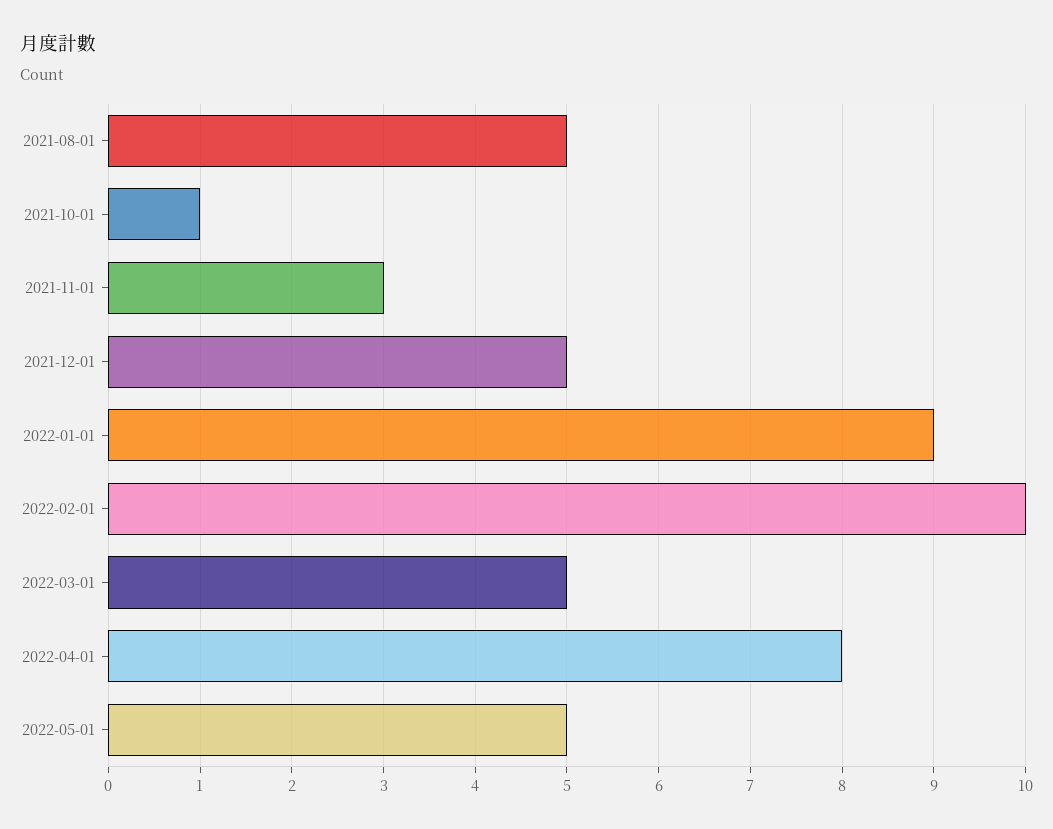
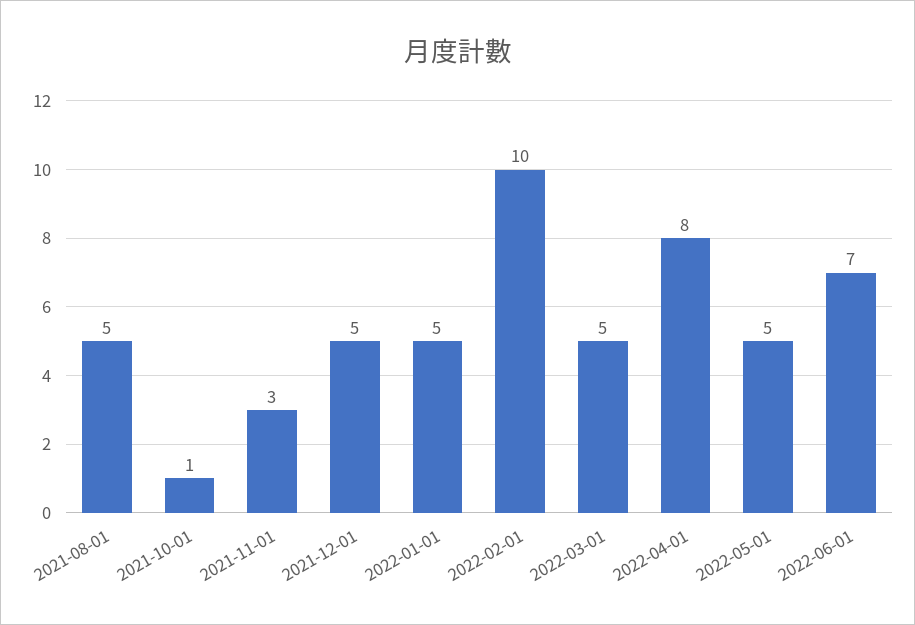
2022-01-01: 9 -> 5
2022-06-01: none -> 7

